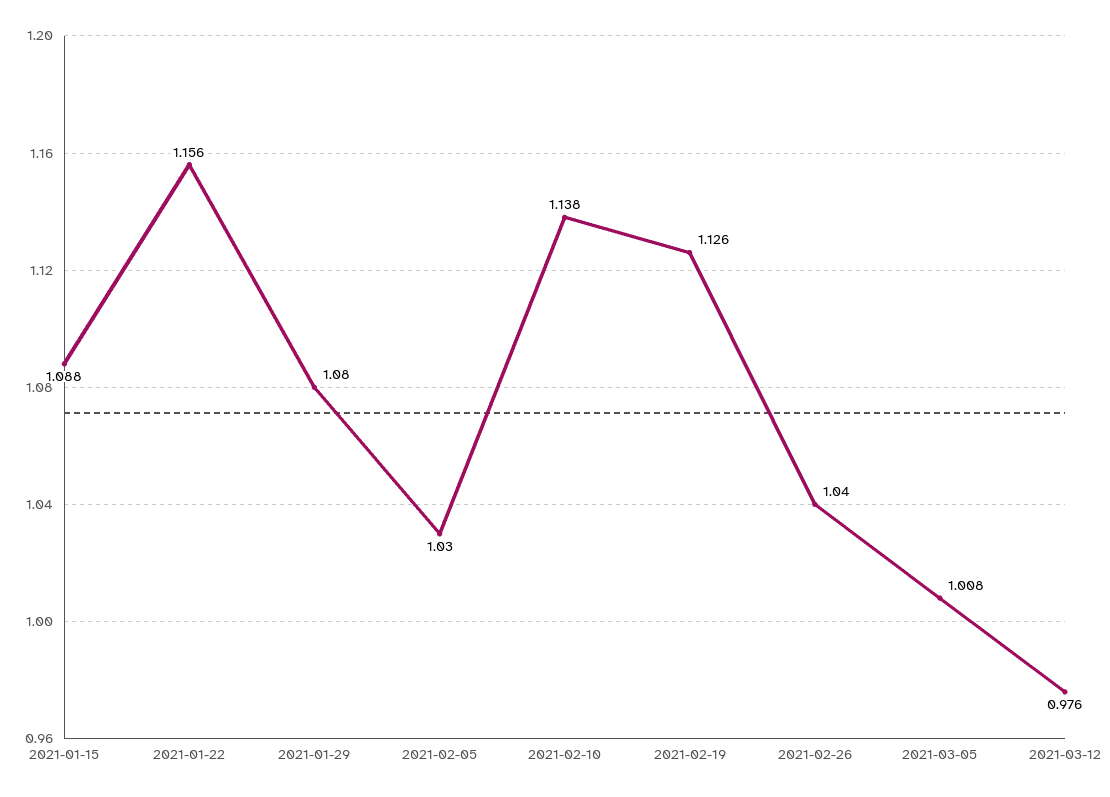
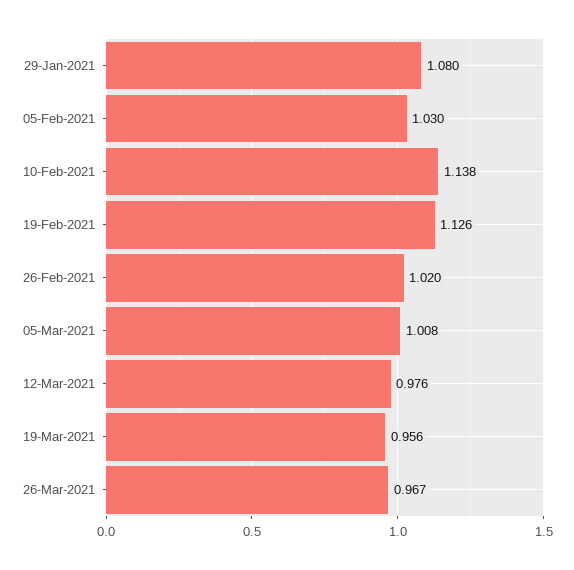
2021-01-15: 1.088 -> none
2021-01-22: 1.156 -> none
2021-02-26: 1.04 -> 1.02
19-Mar-2021: none -> 0.956
26-Mar-2021: none -> 0.967

